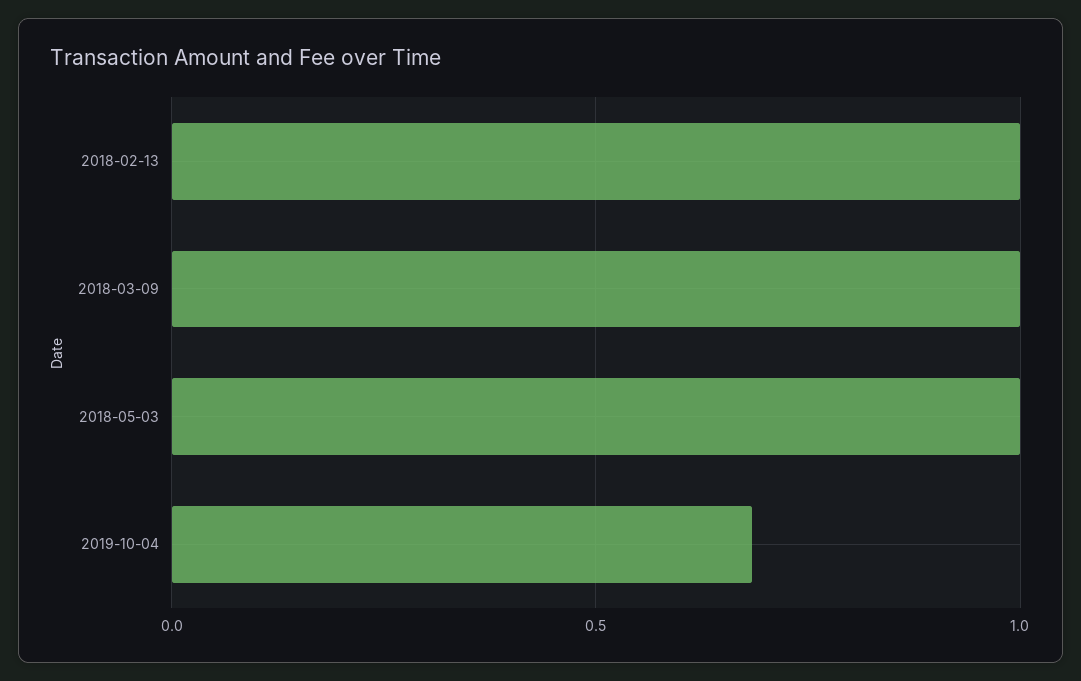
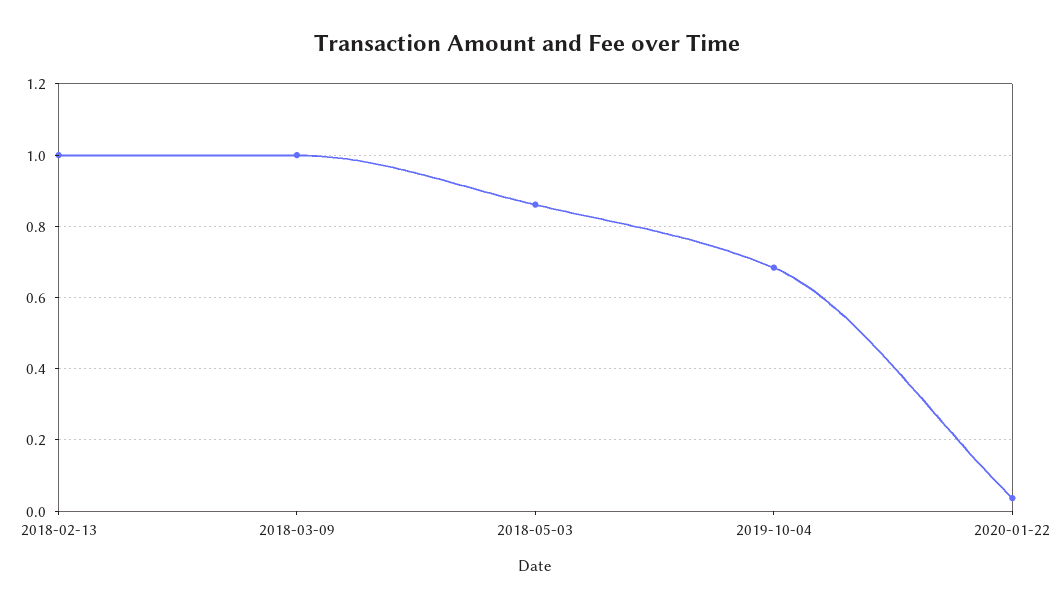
2018-05-03: 1 -> 0.86
2020-01-22: none -> 0.04

